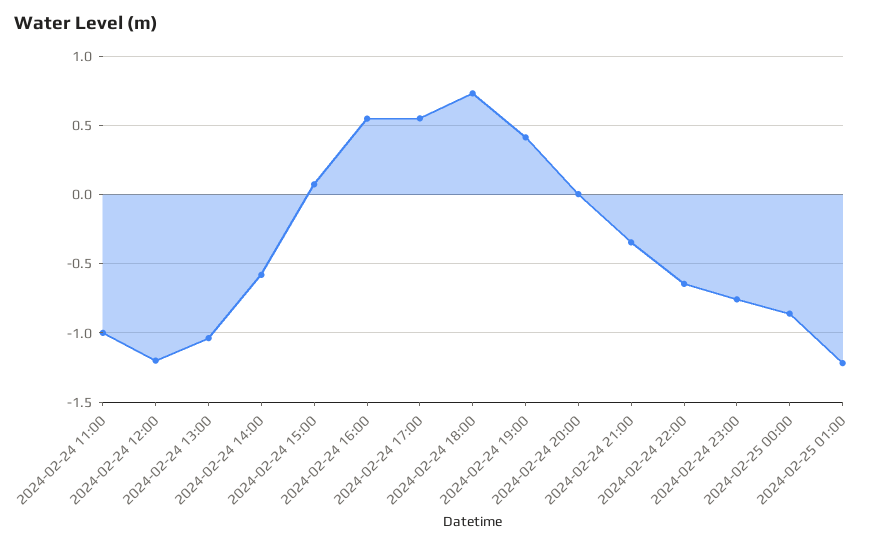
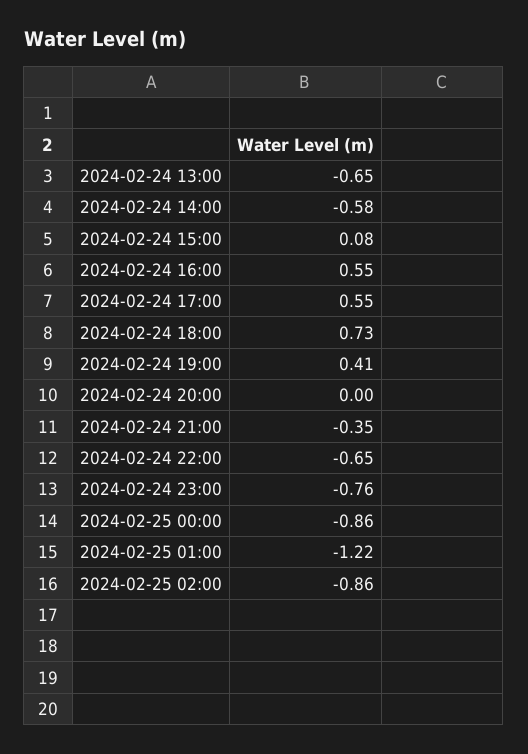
2024-02-24 11:00: -1 -> none
2024-02-24 12:00: -1.2 -> none
2024-02-24 13:00: -1.05 -> -0.65
2024-02-25 02:00: none -> -0.86

